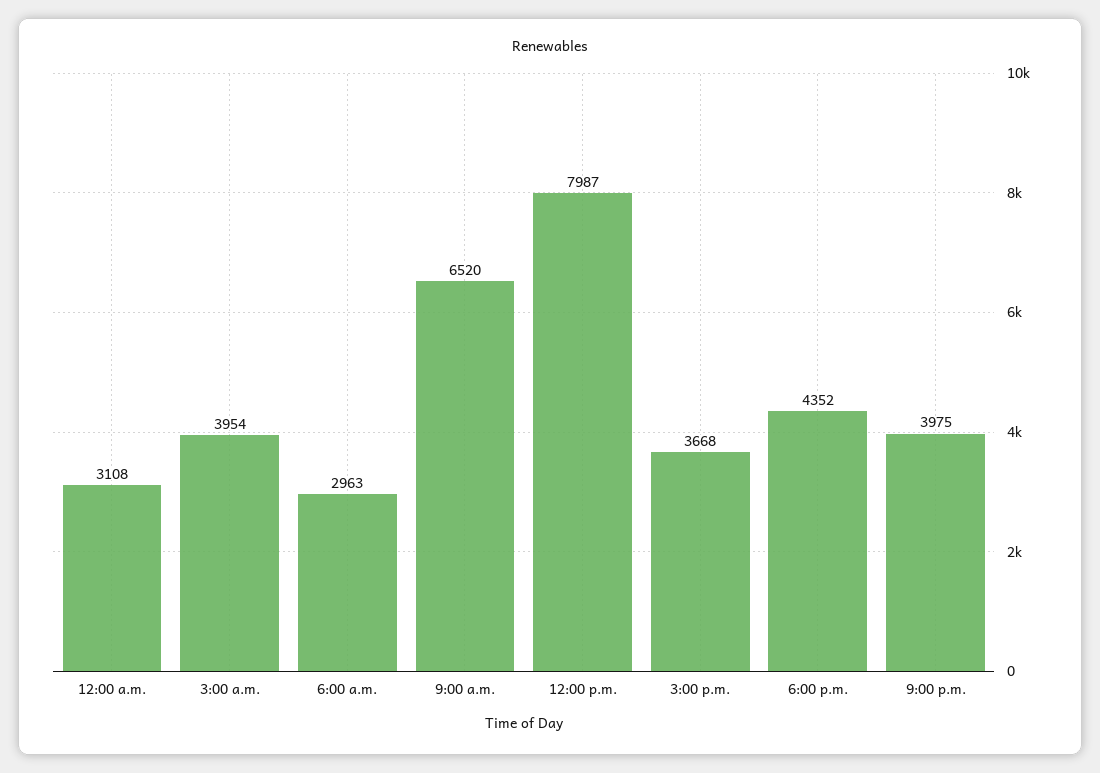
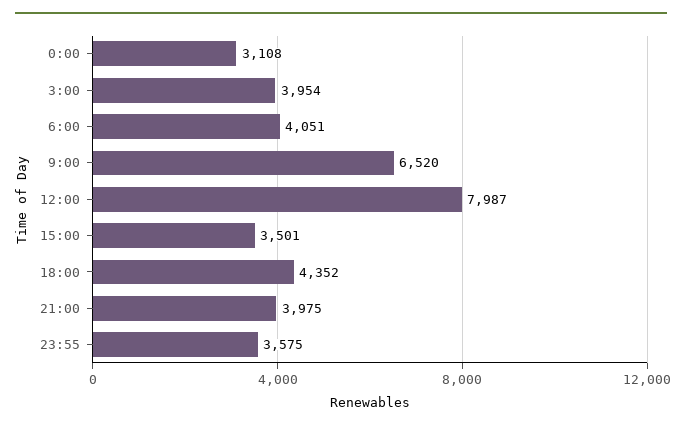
6:00 a.m.: 2963 -> 4051
3:00 p.m.: 3668 -> 3501
23:55: none -> 3575

